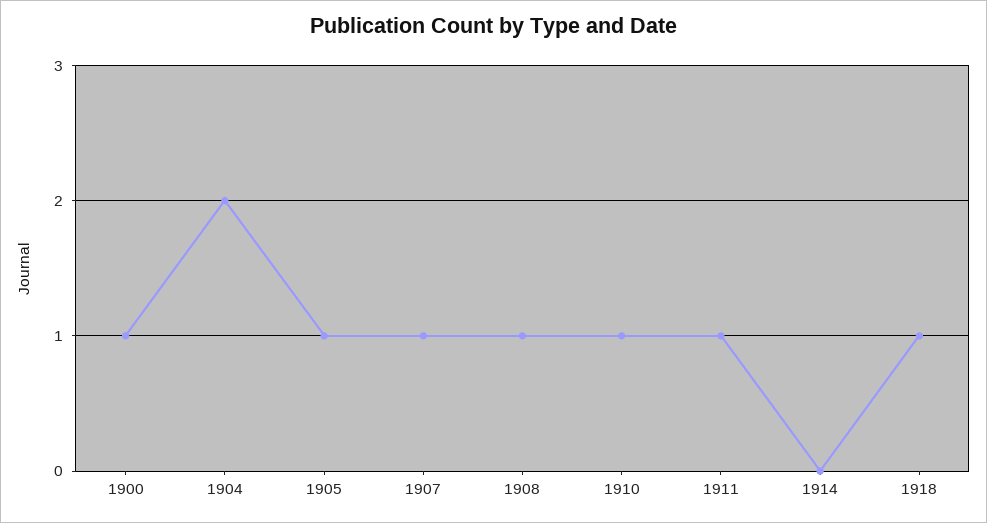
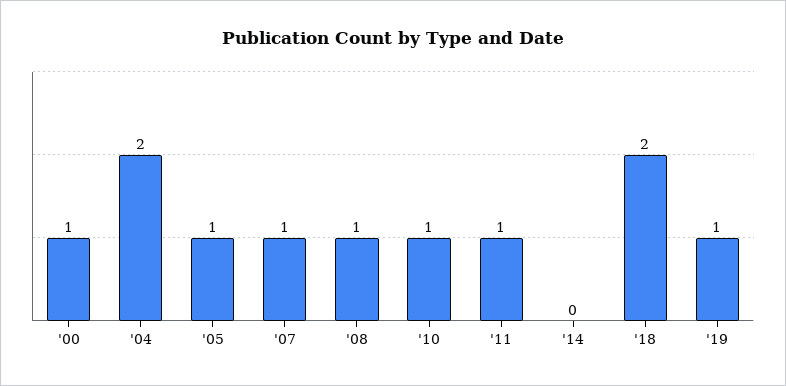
1918: 1 -> 2
'19: none -> 1

